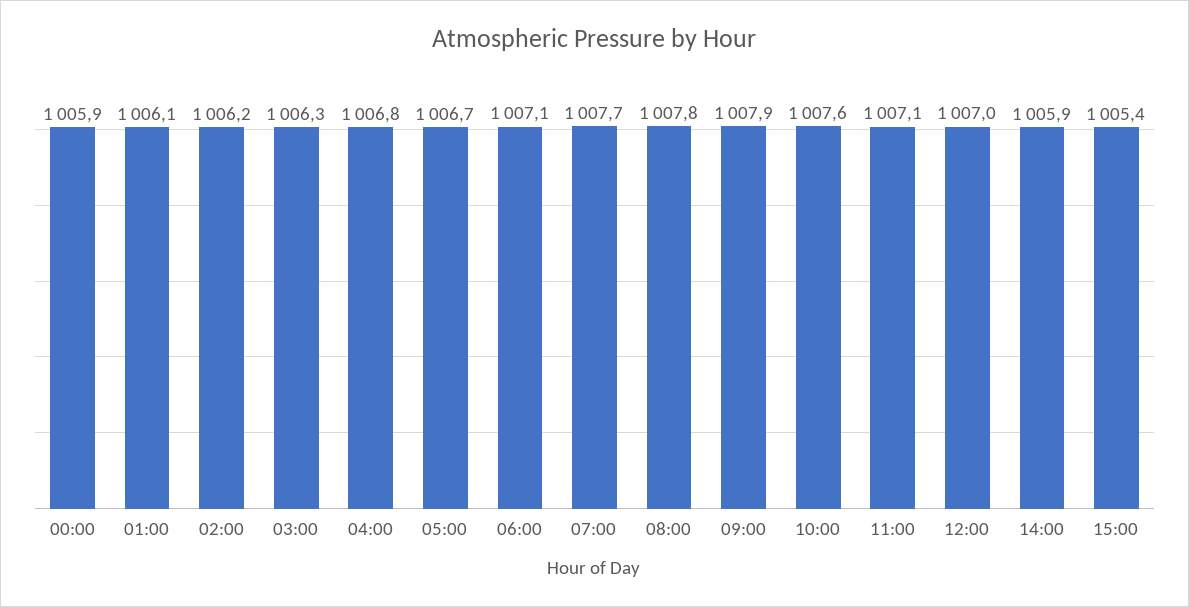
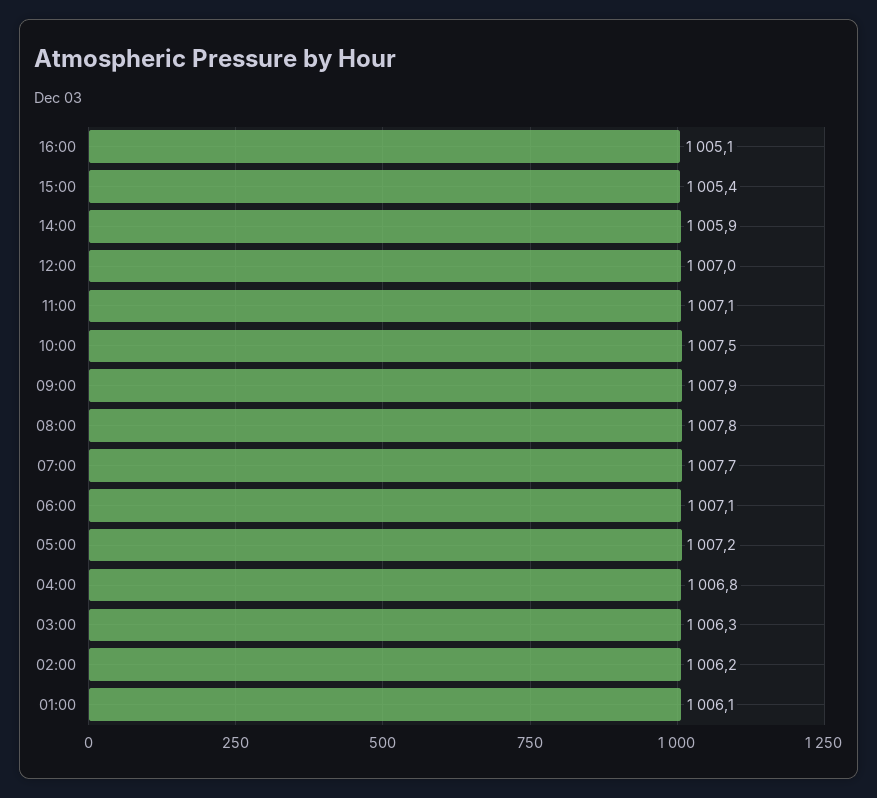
00:00: 1005.9 -> none
05:00: 1006.7 -> 1007.2
10:00: 1007.6 -> 1007.5
16:00: none -> 1005.1

